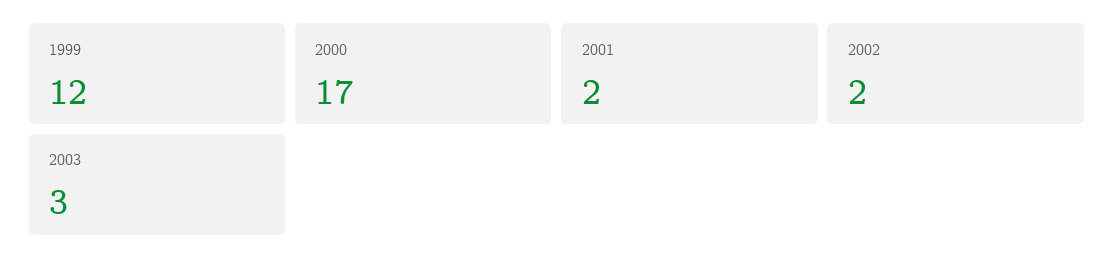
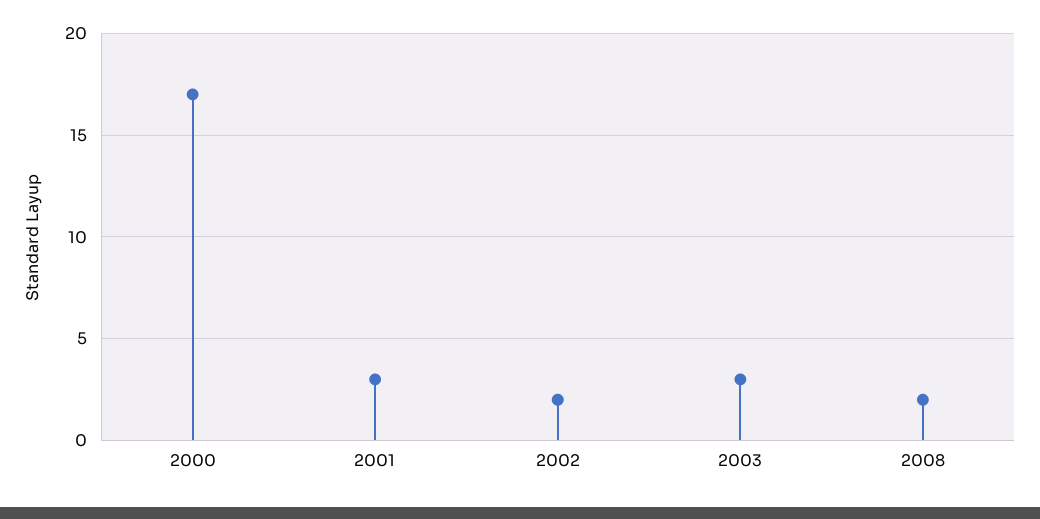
1999: 12 -> none
2001: 2 -> 3
2008: none -> 2

